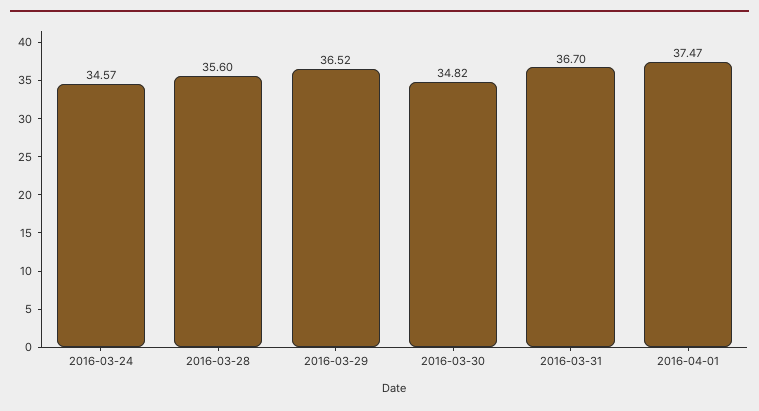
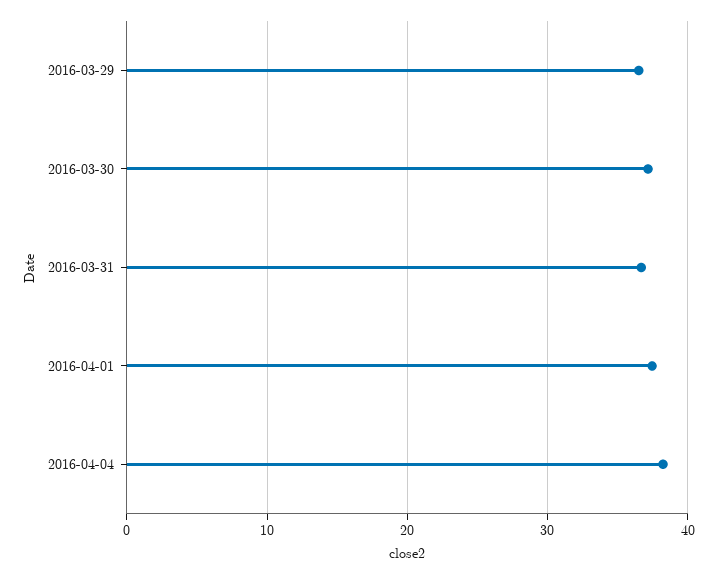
2016-03-24: 34.57 -> none
2016-03-28: 35.6 -> none
2016-03-30: 34.82 -> 37
2016-04-04: none -> 38

